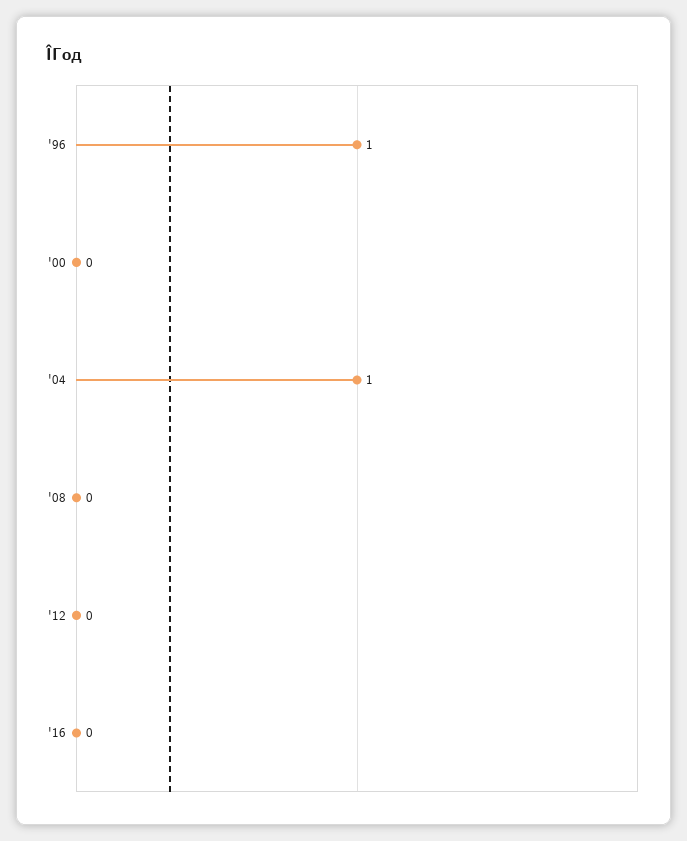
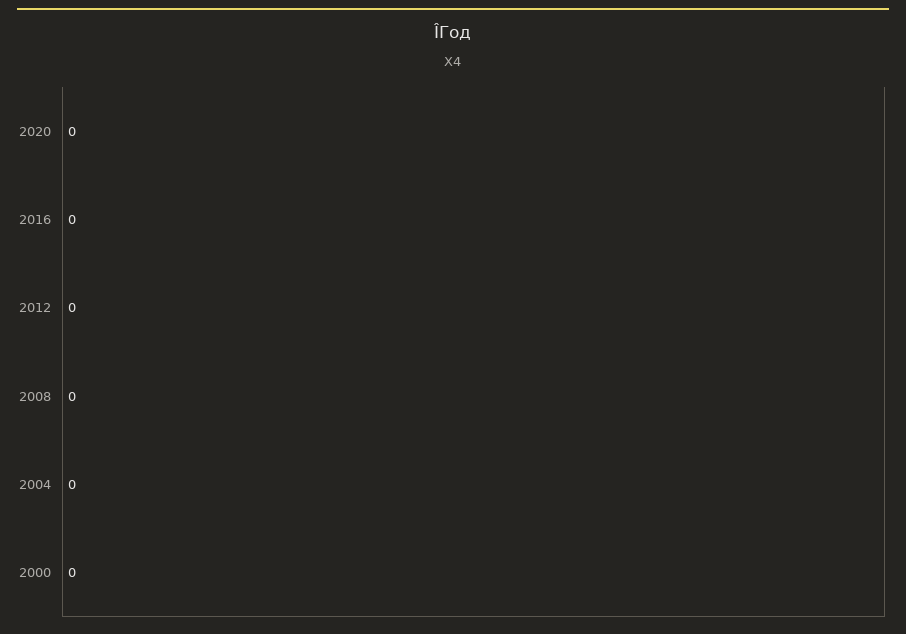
'96: 1 -> none
'04: 1 -> 0
2020: none -> 0

